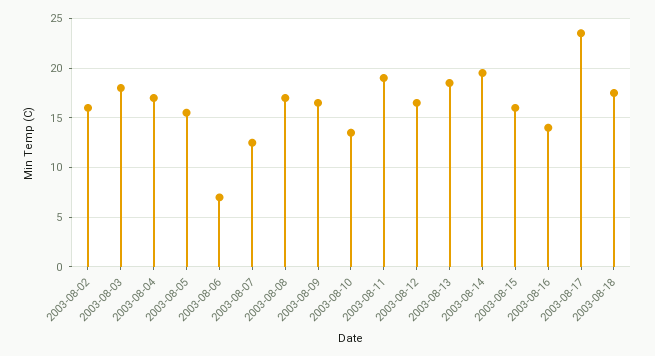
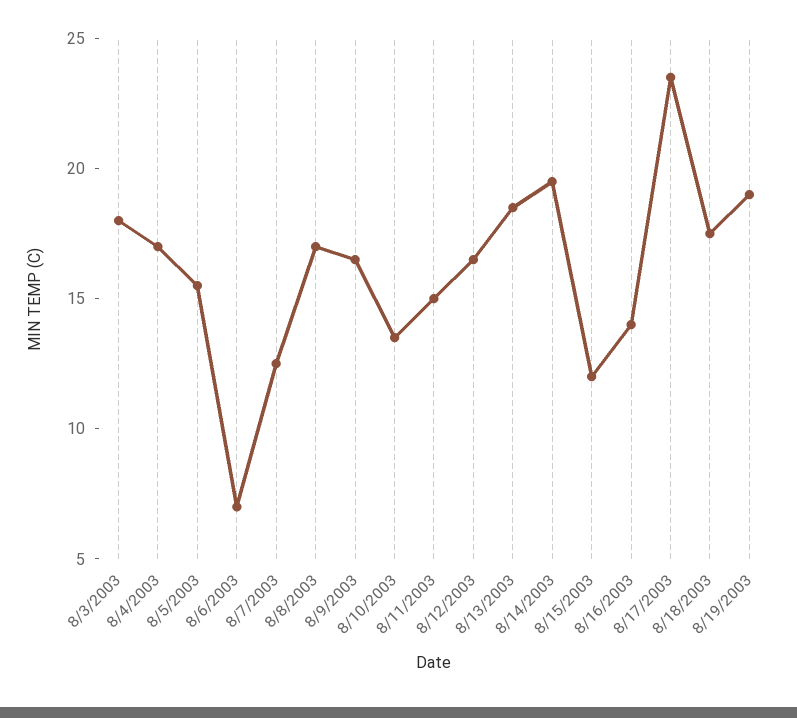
2003-08-02: 16 -> none
2003-08-11: 19 -> 15
2003-08-15: 16 -> 12
8/19/2003: none -> 19

